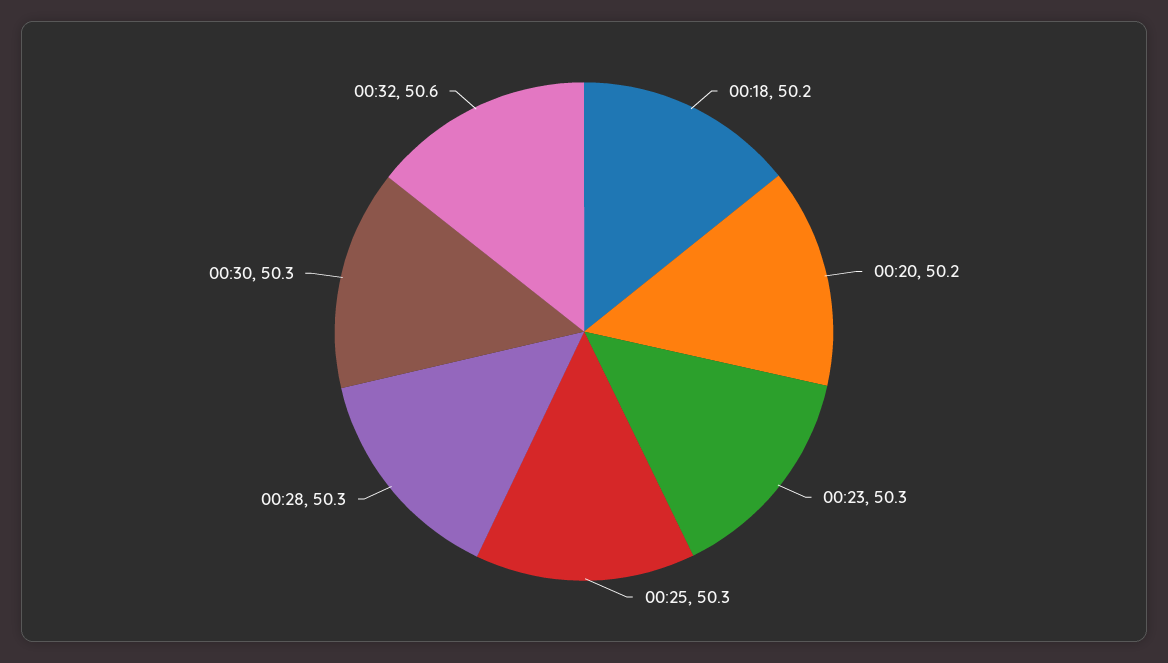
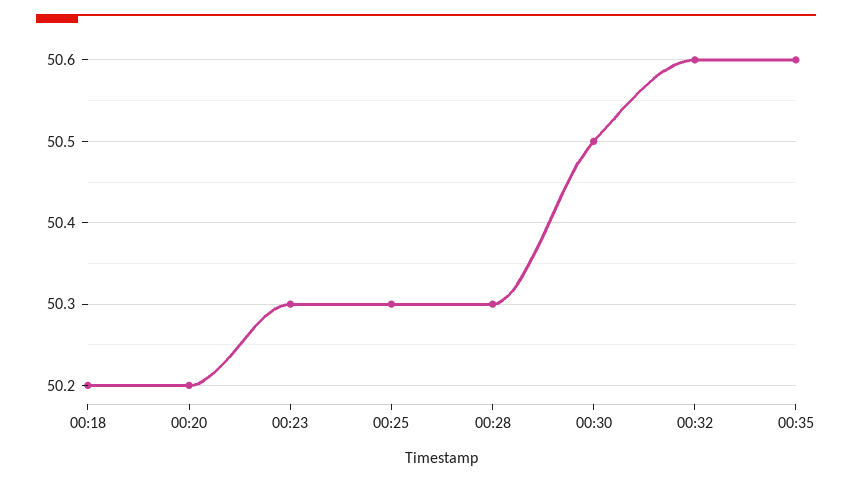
00:30: 50.3 -> 50.5
00:35: none -> 50.6

